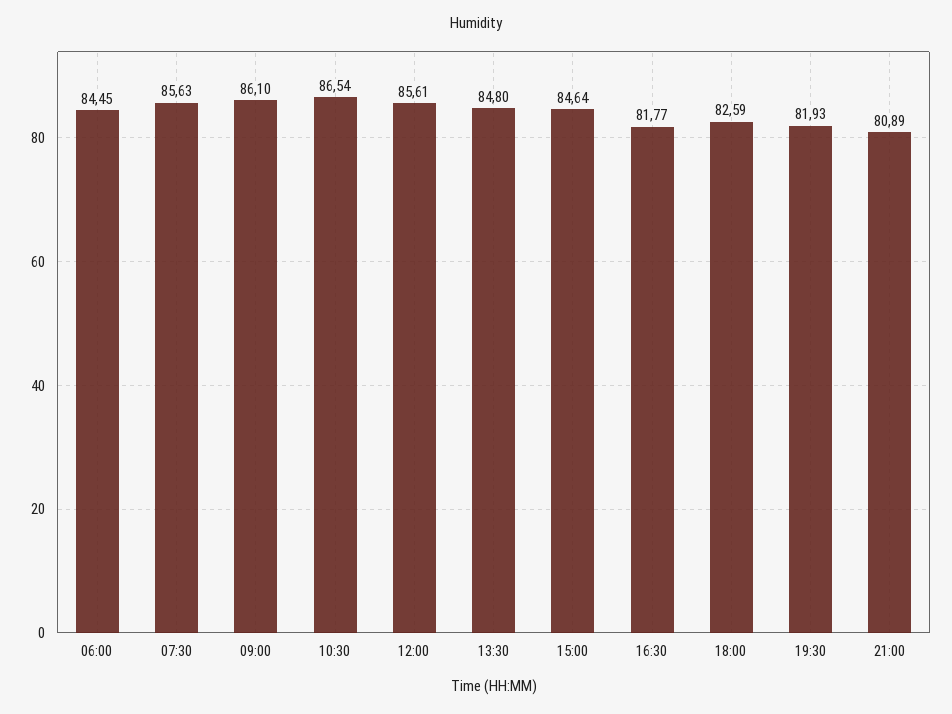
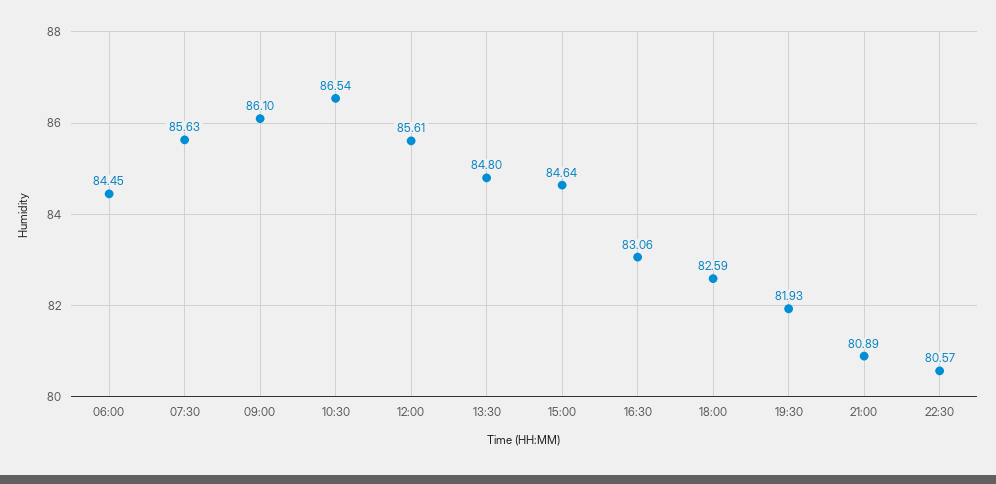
16:30: 81.77 -> 83.06
22:30: none -> 80.57

